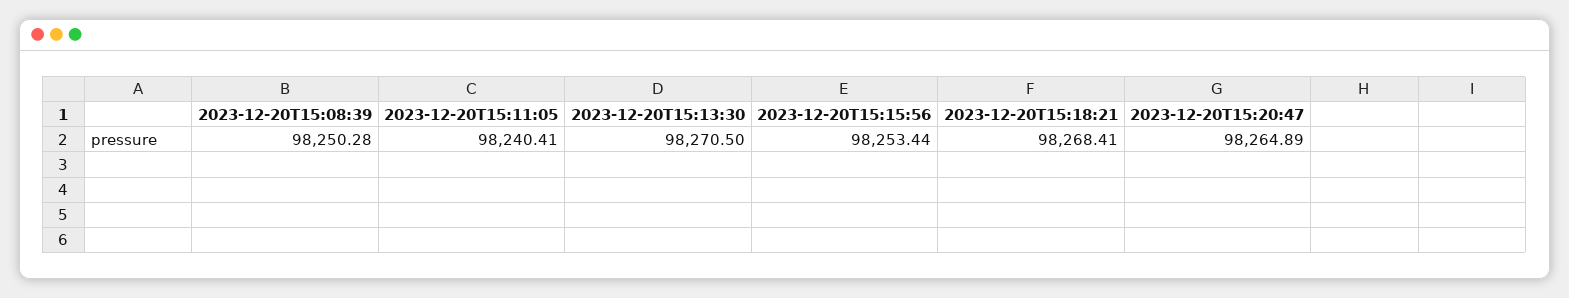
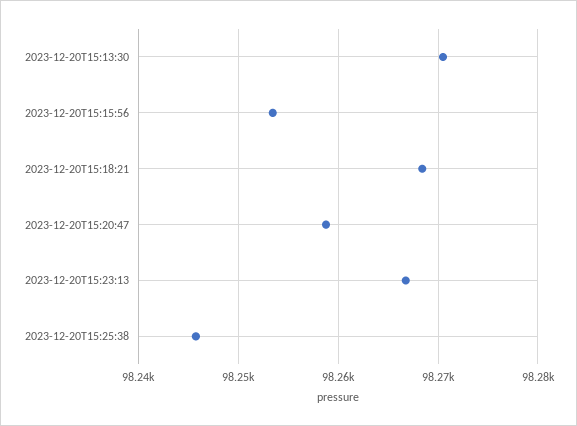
2023-12-20T15:08:39: 98250.28 -> none
2023-12-20T15:11:05: 98240.41 -> none
2023-12-20T15:20:47: 98264.89 -> 98259
2023-12-20T15:23:13: none -> 98267
2023-12-20T15:25:38: none -> 98246

